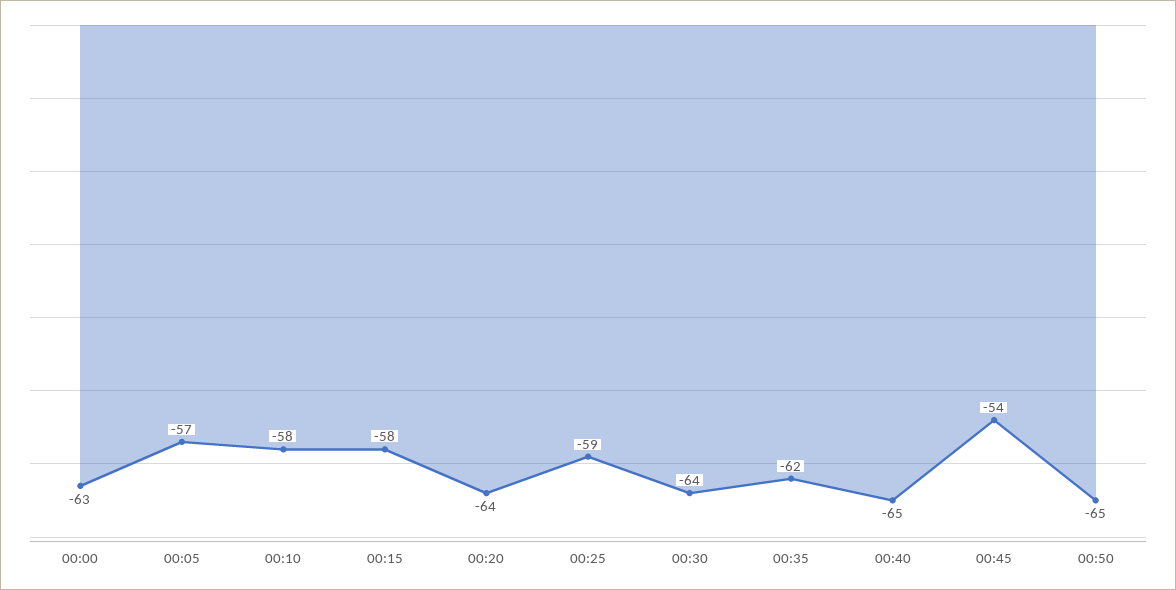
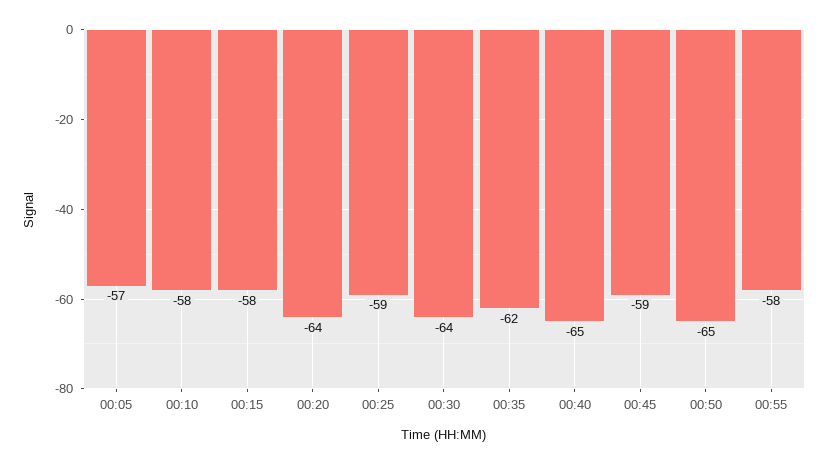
00:00: -63 -> none
00:45: -54 -> -59
00:55: none -> -58

